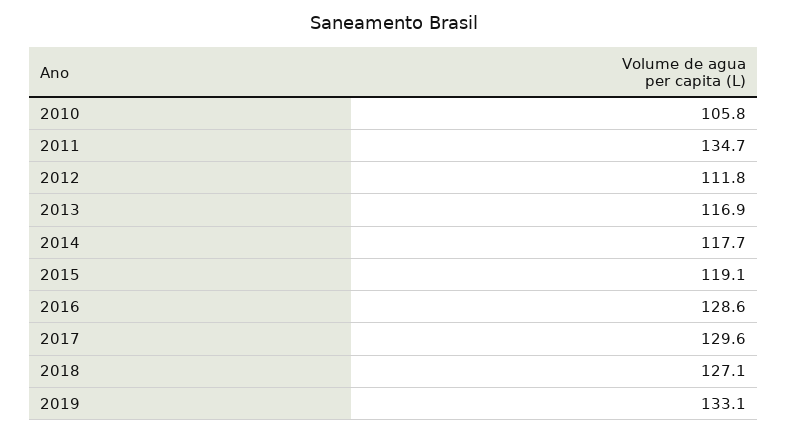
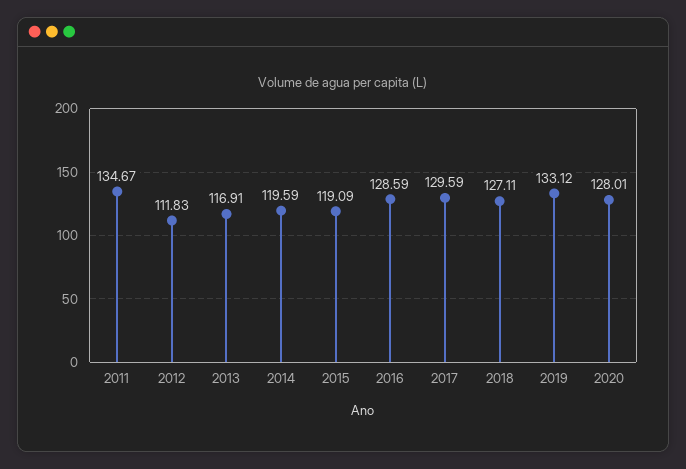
2010: 105.8 -> none
2014: 117.7 -> 119.59
2020: none -> 128.01

